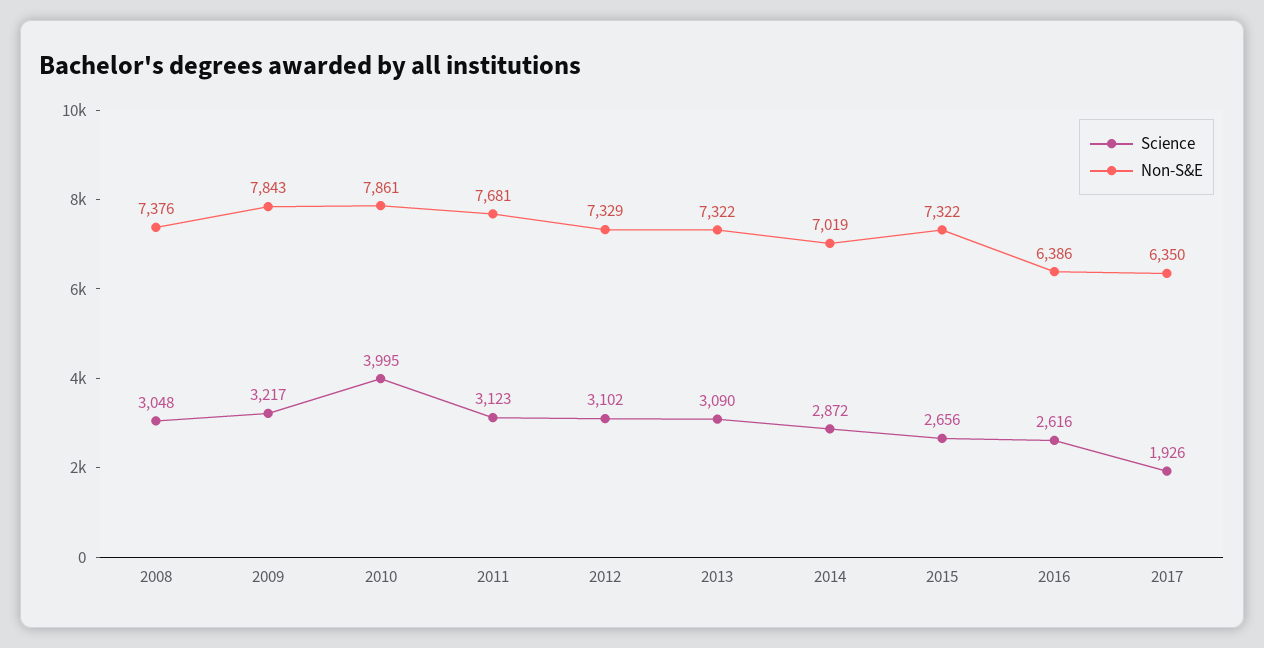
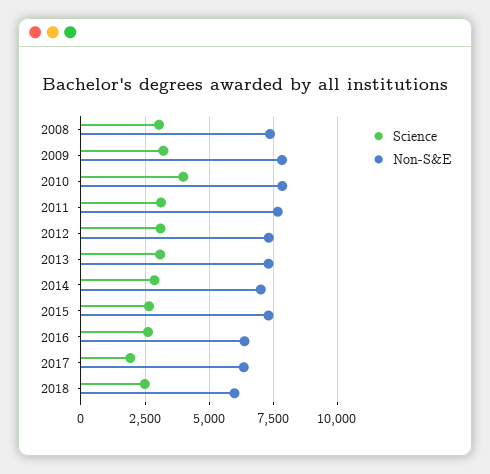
Science, 2018: none -> 2500
Non-S&E, 2018: none -> 6000

